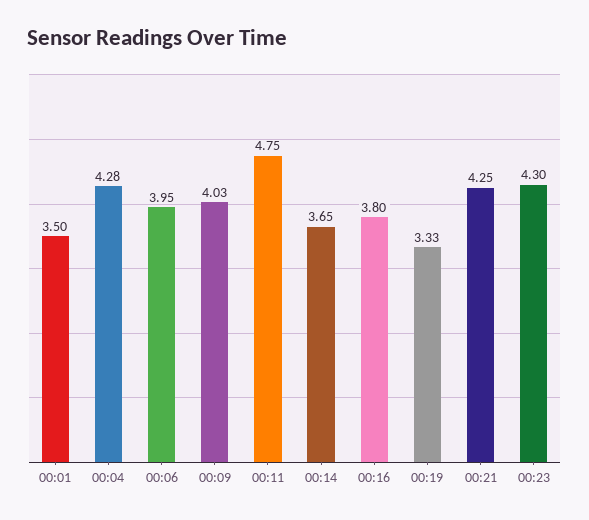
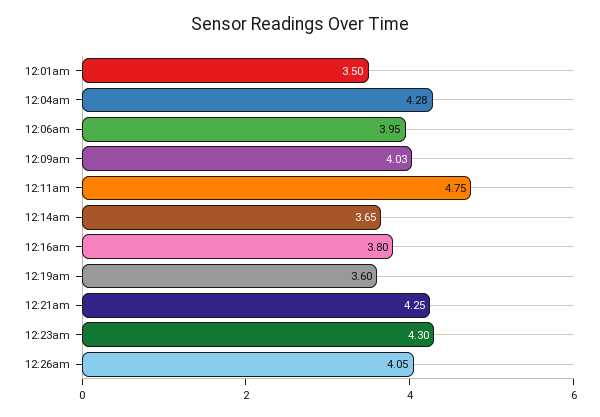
00:19: 3.33 -> 3.6
12:26am: none -> 4.05

